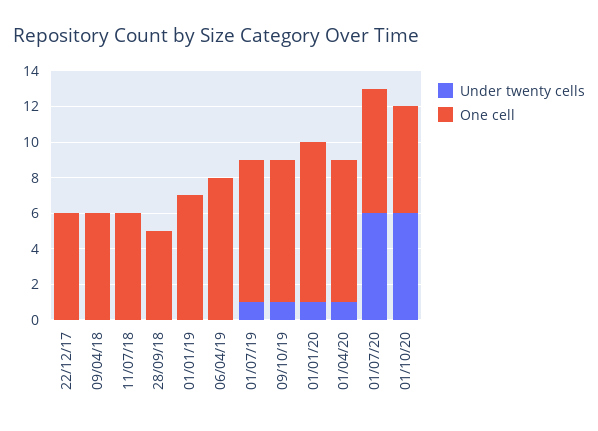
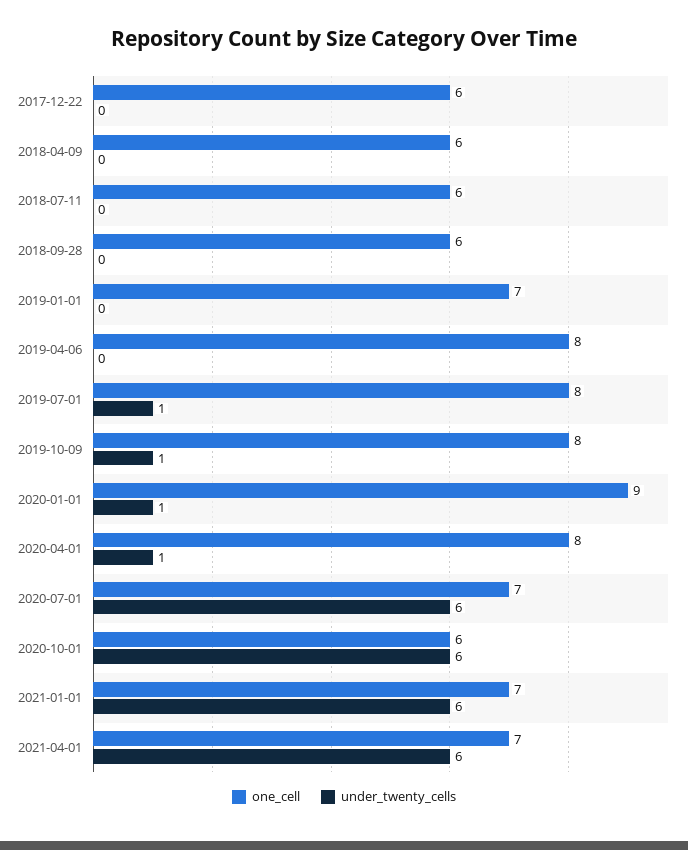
One cell, 28/09/18: 5 -> 6
One cell, 2021-01-01: none -> 7
Under twenty cells, 2021-01-01: none -> 6
One cell, 2021-04-01: none -> 7
Under twenty cells, 2021-04-01: none -> 6

